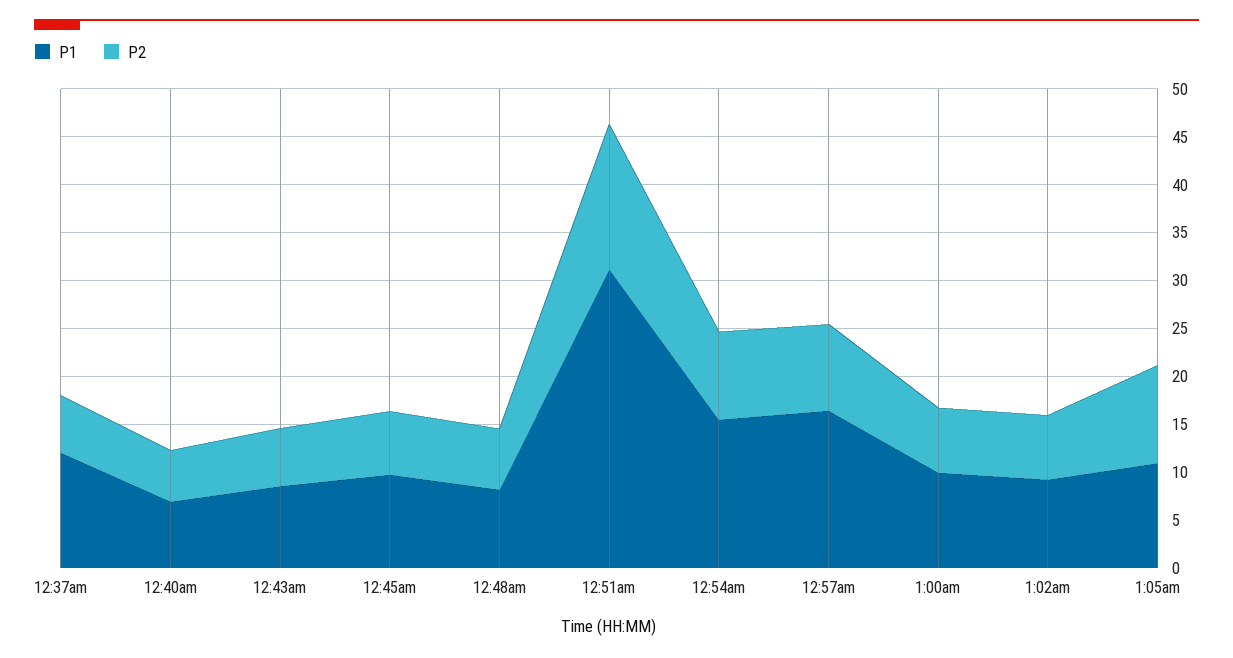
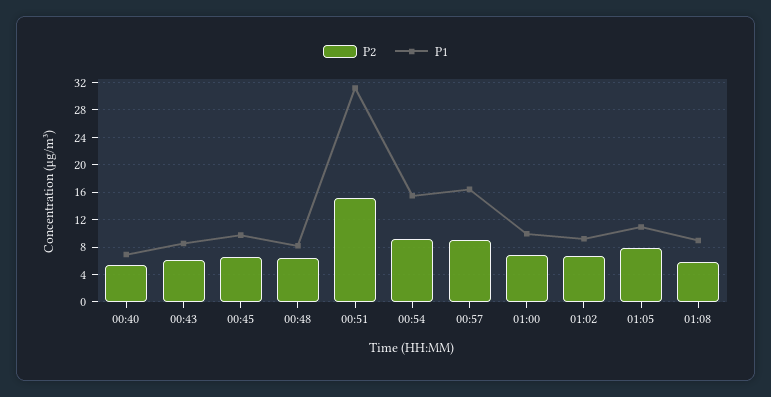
P1, 12:37am: 12 -> none
P2, 12:37am: 6 -> none
P2, 1:05am: 10 -> 8
P2, 01:08: none -> 6
P1, 01:08: none -> 9

